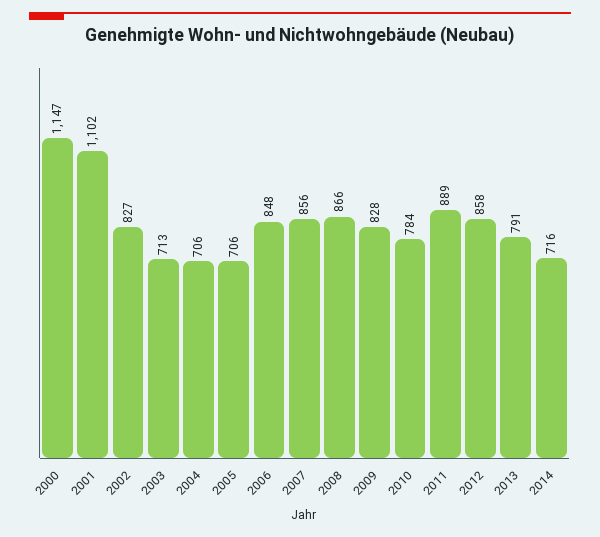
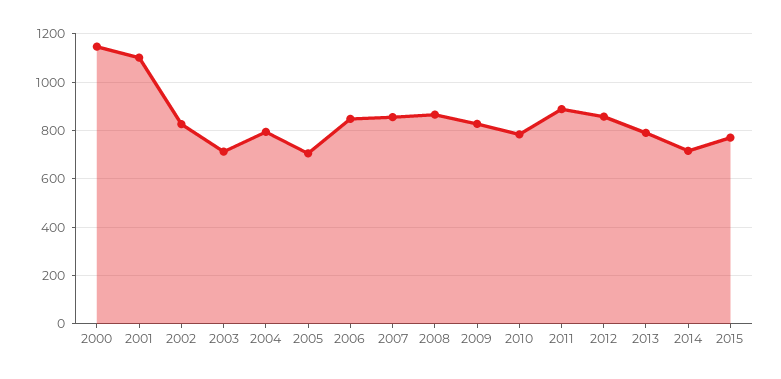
2004: 706 -> 800
2015: none -> 775

